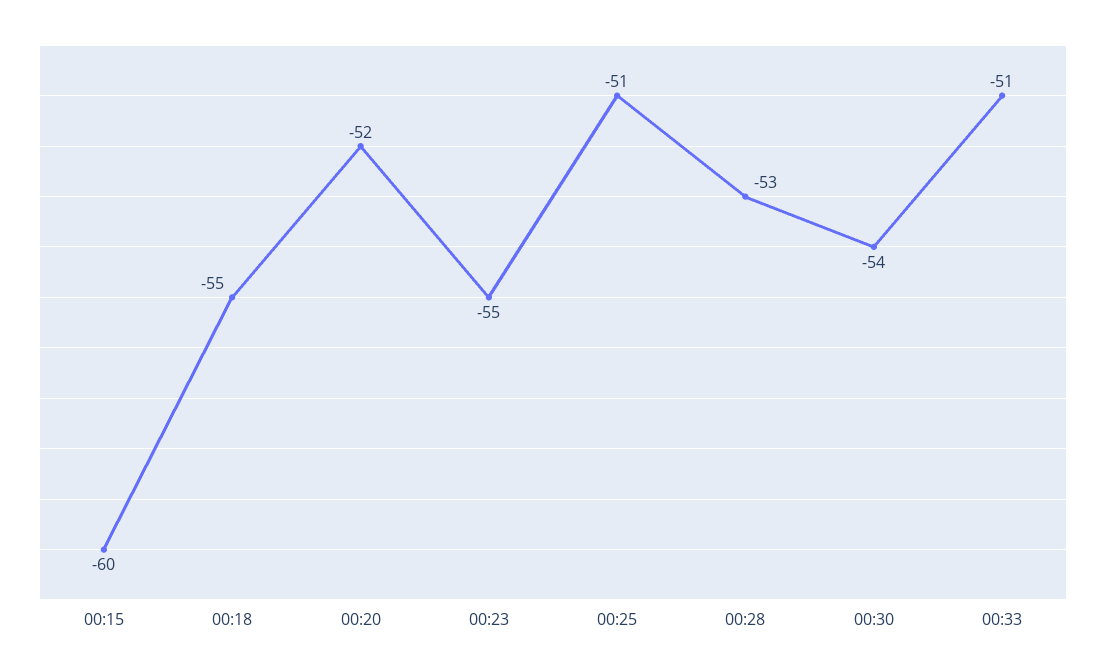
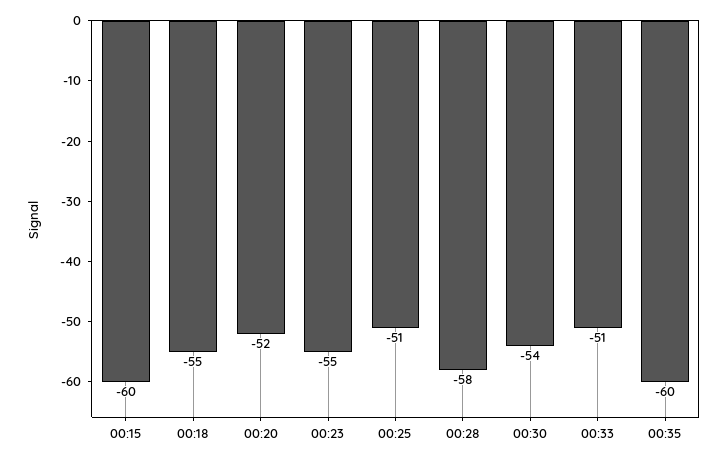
00:28: -53 -> -58
00:35: none -> -60

